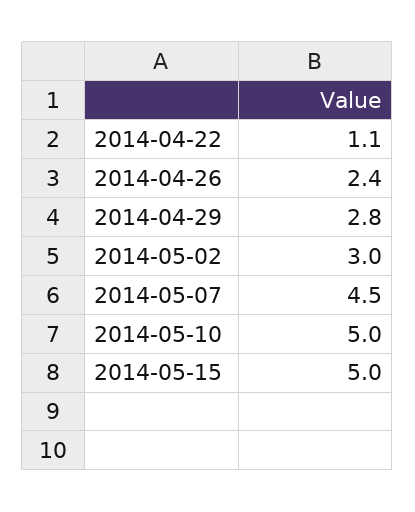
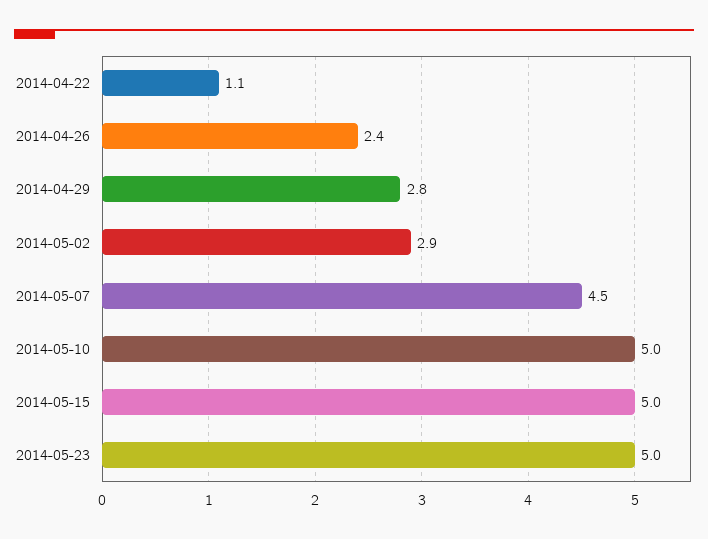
2014-05-02: 3 -> 2.9
2014-05-23: none -> 5

